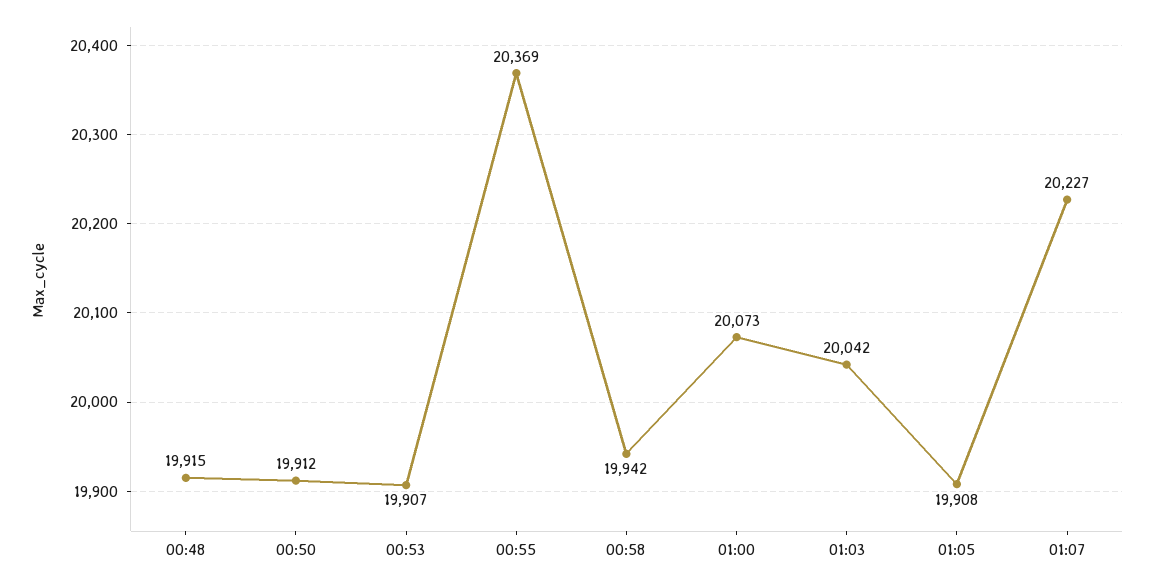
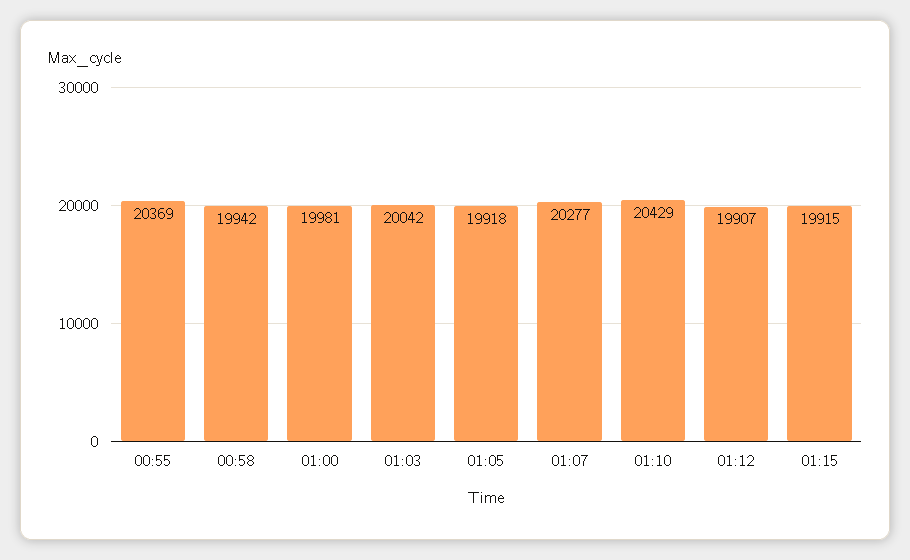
00:48: 19915 -> none
00:50: 19912 -> none
00:53: 19907 -> none
01:00: 20073 -> 19981
01:05: 19908 -> 19918
01:07: 20227 -> 20277
01:10: none -> 20429
01:12: none -> 19907
01:15: none -> 19915

